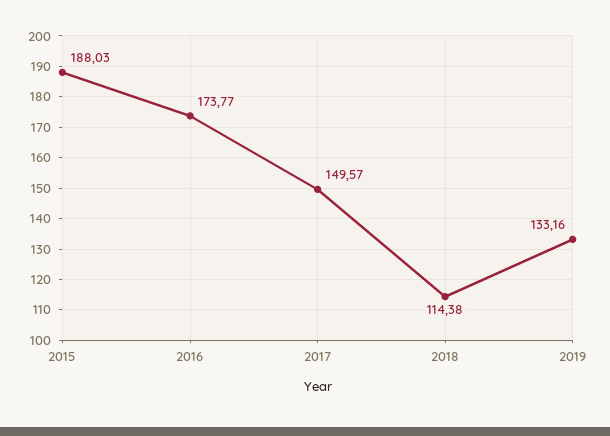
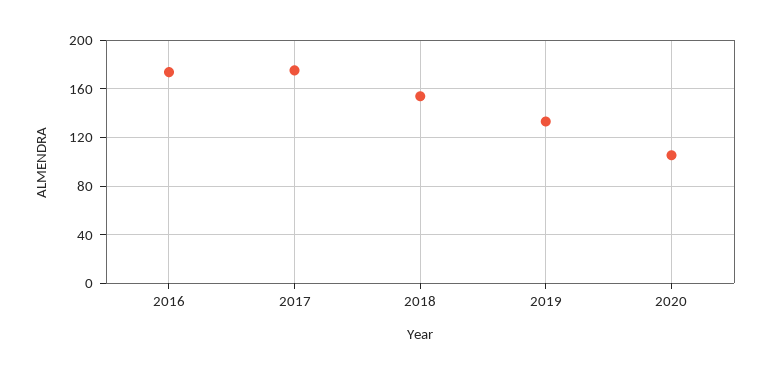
2015: 188.03 -> none
2017: 149.57 -> 175
2018: 114.38 -> 155
2020: none -> 105

